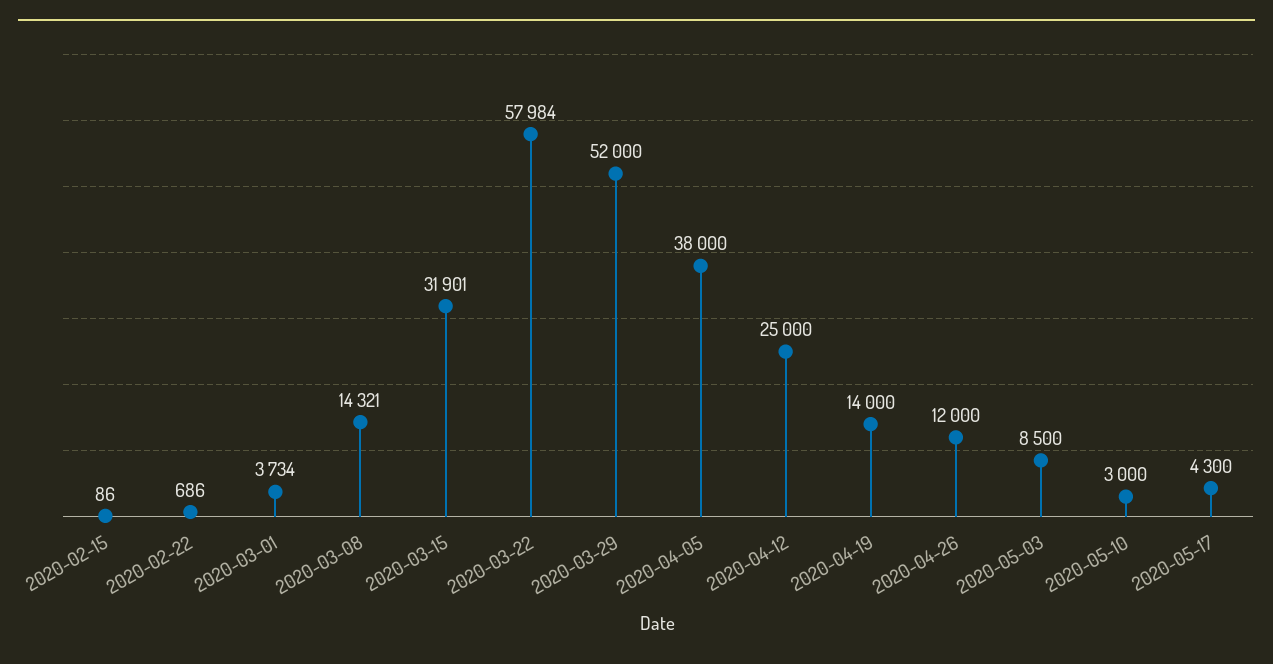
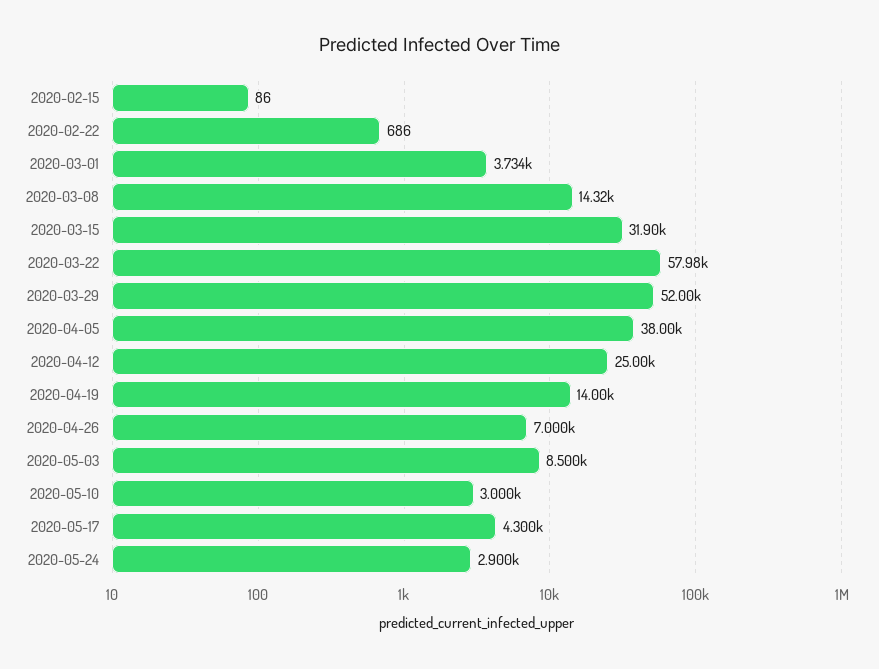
2020-04-26: 12000 -> 7000
2020-05-24: none -> 2900

